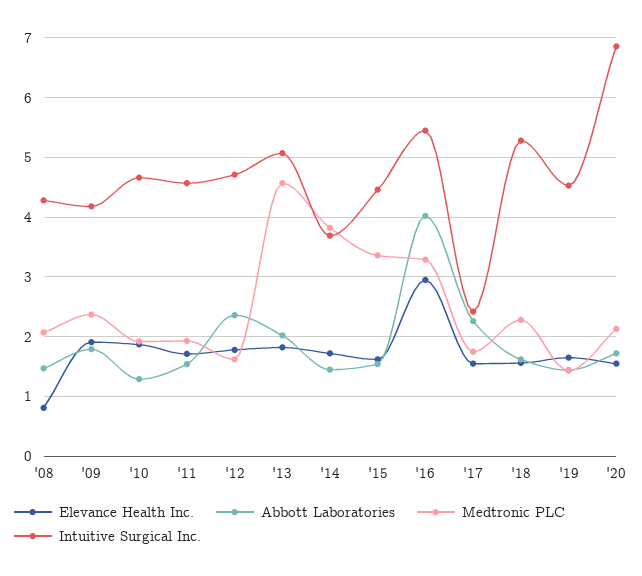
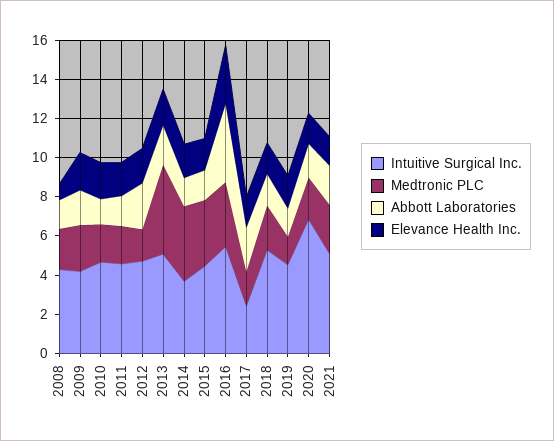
Intuitive Surgical Inc., 2021: none -> 5
Medtronic PLC, 2021: none -> 2.5
Abbott Laboratories, 2021: none -> 2
Elevance Health Inc., 2021: none -> 1.5

